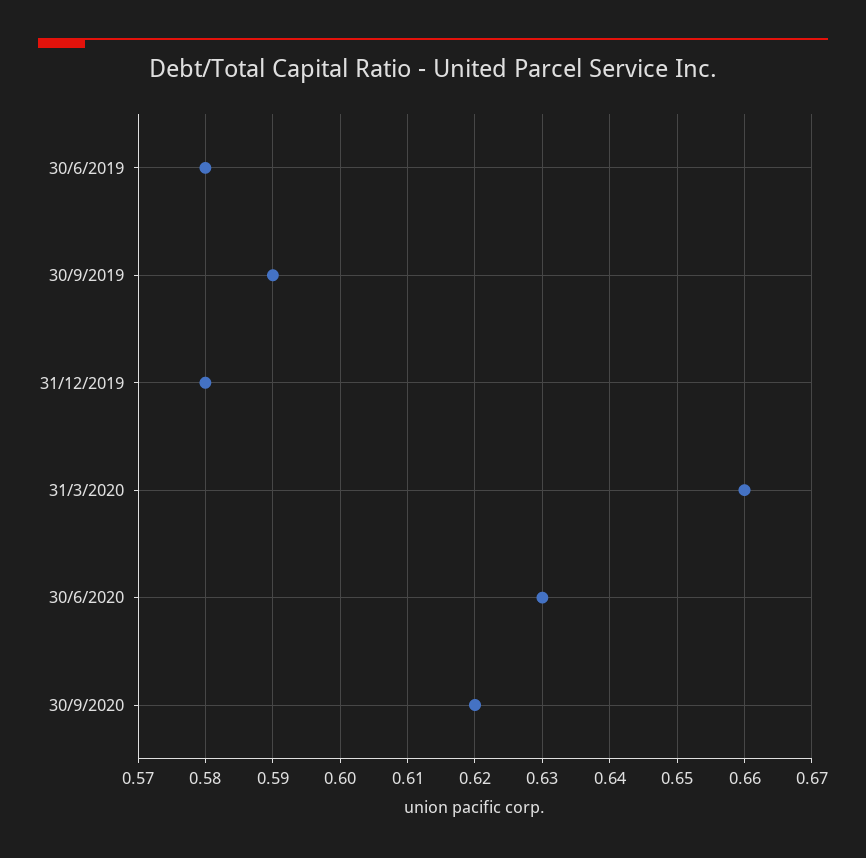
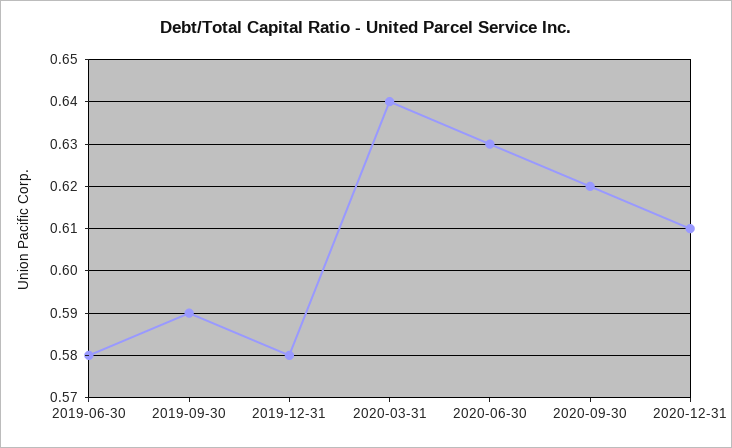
31/3/2020: 0.66 -> 0.64
2020-12-31: none -> 0.61

